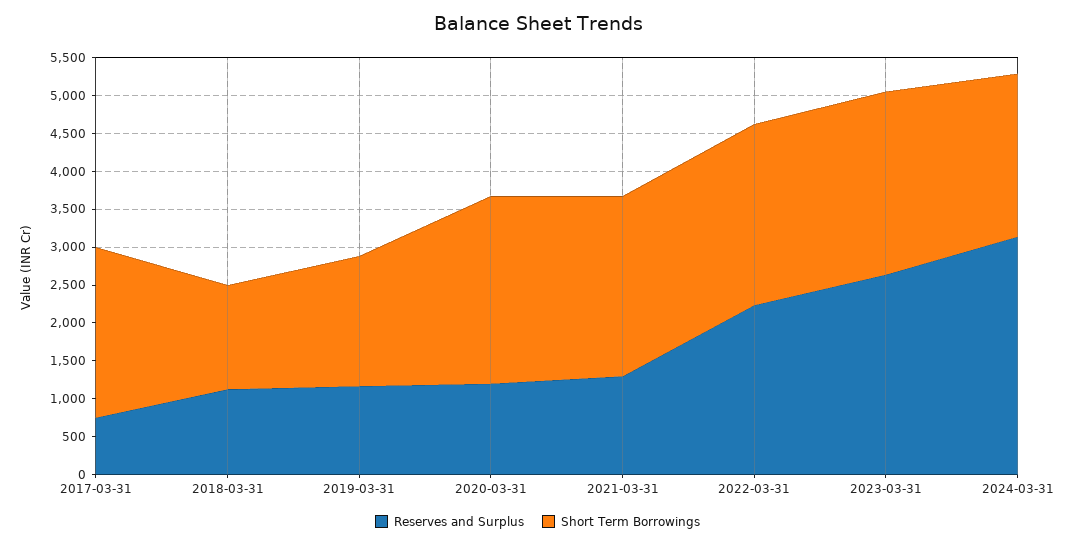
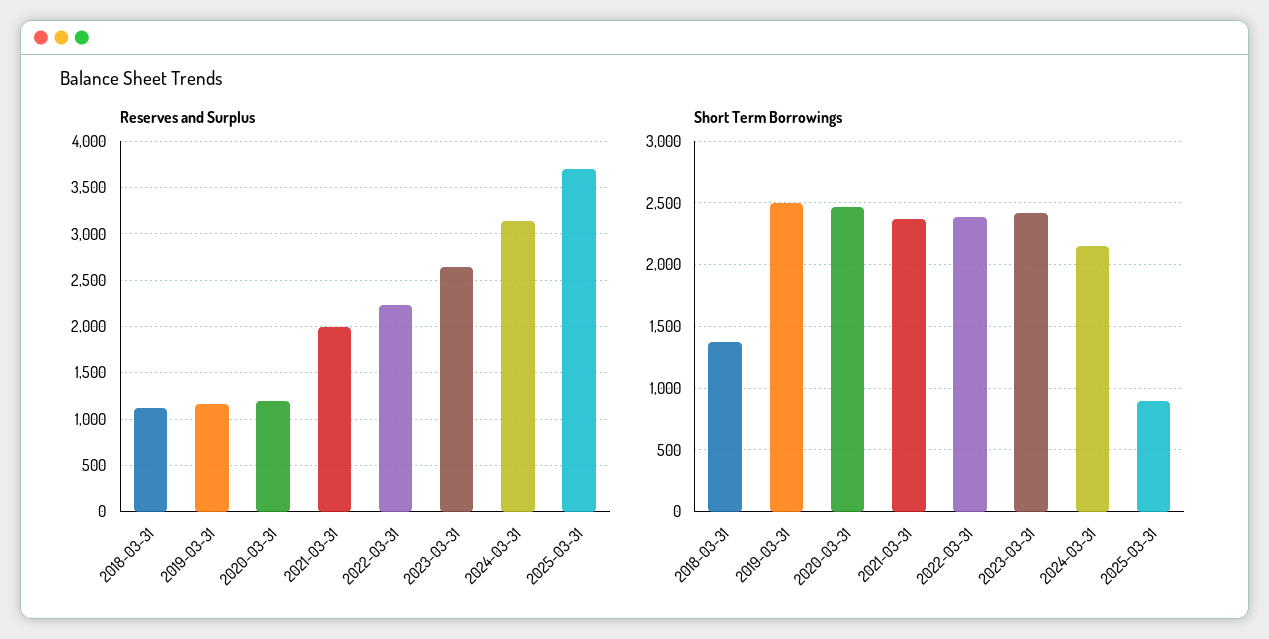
Reserves and Surplus, 2017-03-31: 750 -> none
Short Term Borrowings, 2017-03-31: 2250 -> none
Short Term Borrowings, 2019-03-31: 1750 -> 2500
Reserves and Surplus, 2021-03-31: 1250 -> 2000
Reserves and Surplus, 2025-03-31: none -> 3700
Short Term Borrowings, 2025-03-31: none -> 900

